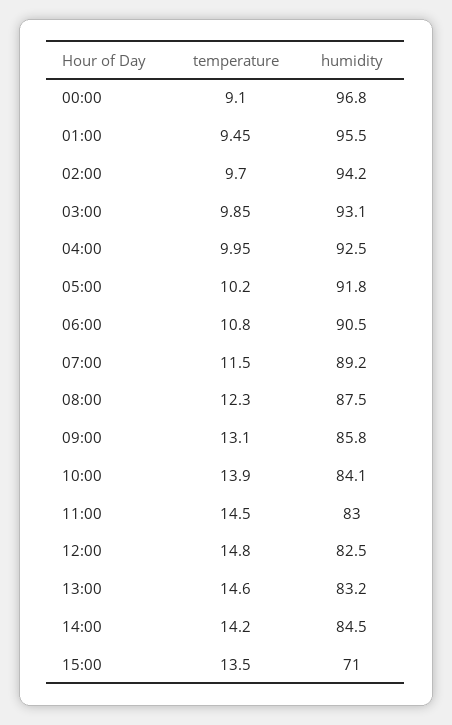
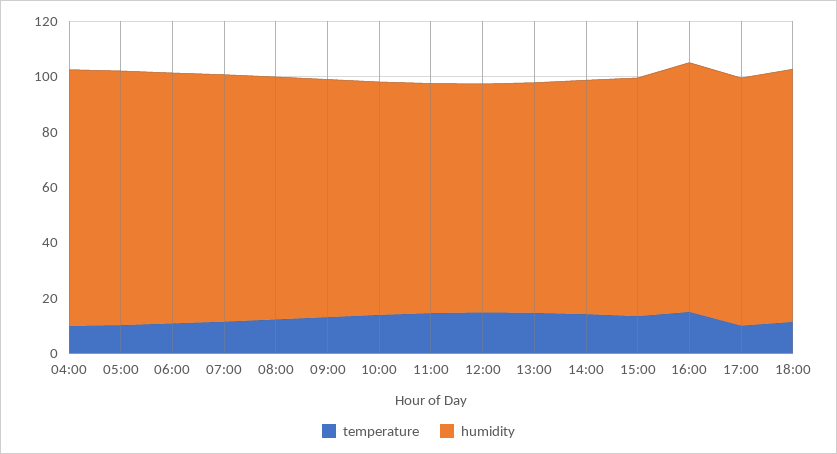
temperature, 00:00: 9.1 -> none
humidity, 00:00: 96.8 -> none
temperature, 01:00: 9.45 -> none
humidity, 01:00: 95.5 -> none
temperature, 02:00: 9.7 -> none
humidity, 02:00: 94.2 -> none
temperature, 03:00: 9.85 -> none
humidity, 03:00: 93.1 -> none
humidity, 15:00: 71 -> 85
temperature, 16:00: none -> 15
humidity, 16:00: none -> 90
temperature, 17:00: none -> 10
humidity, 17:00: none -> 90
temperature, 18:00: none -> 10
humidity, 18:00: none -> 90

